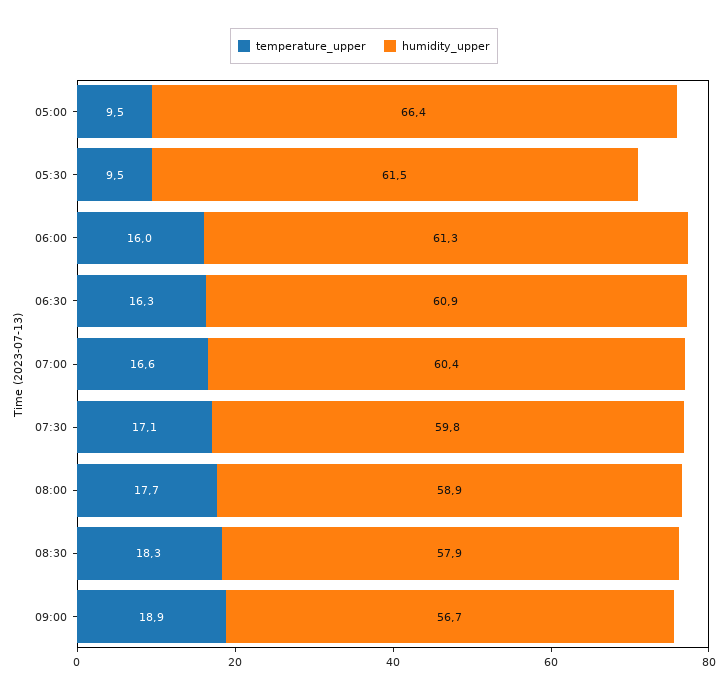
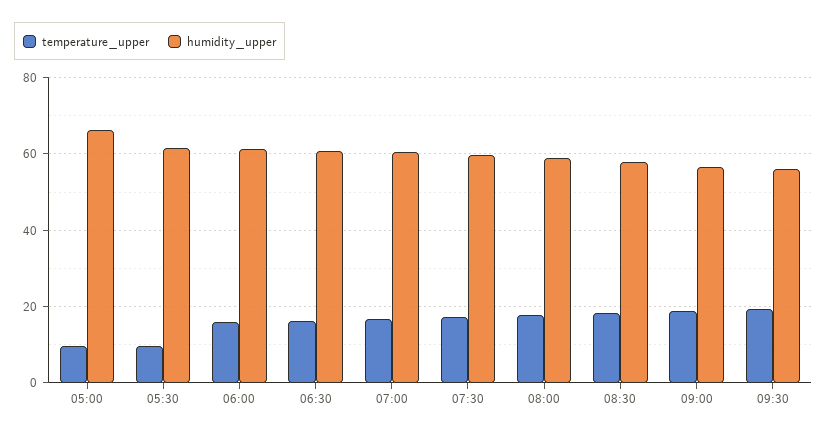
temperature_upper, 09:30: none -> 20
humidity_upper, 09:30: none -> 56

